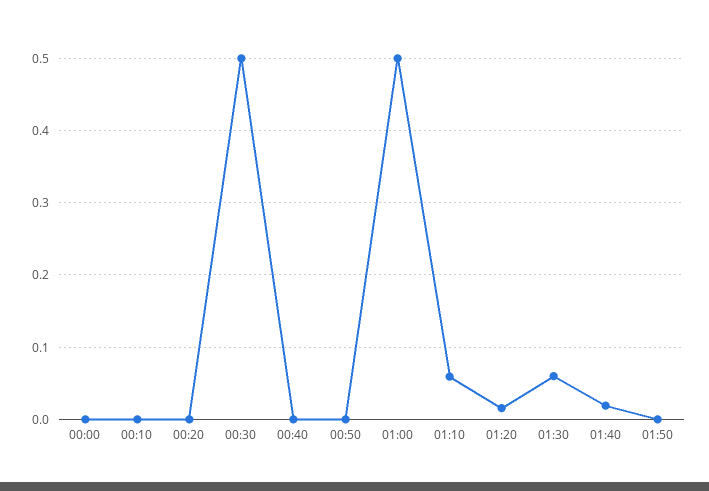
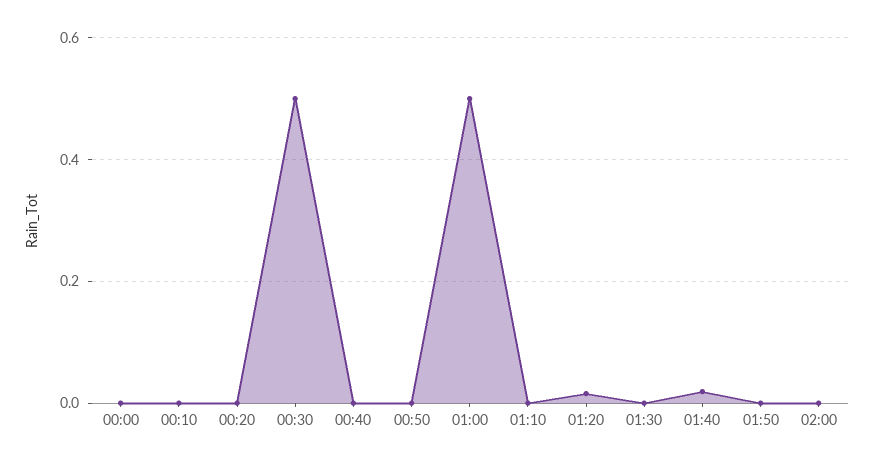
01:10: 0.06 -> 0
01:30: 0.06 -> 0
02:00: none -> 0

